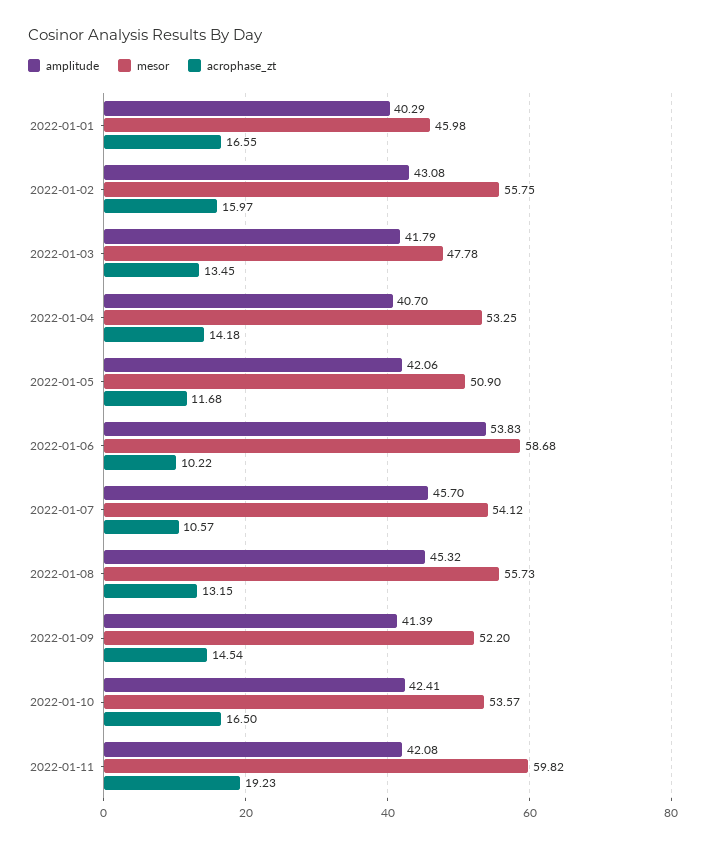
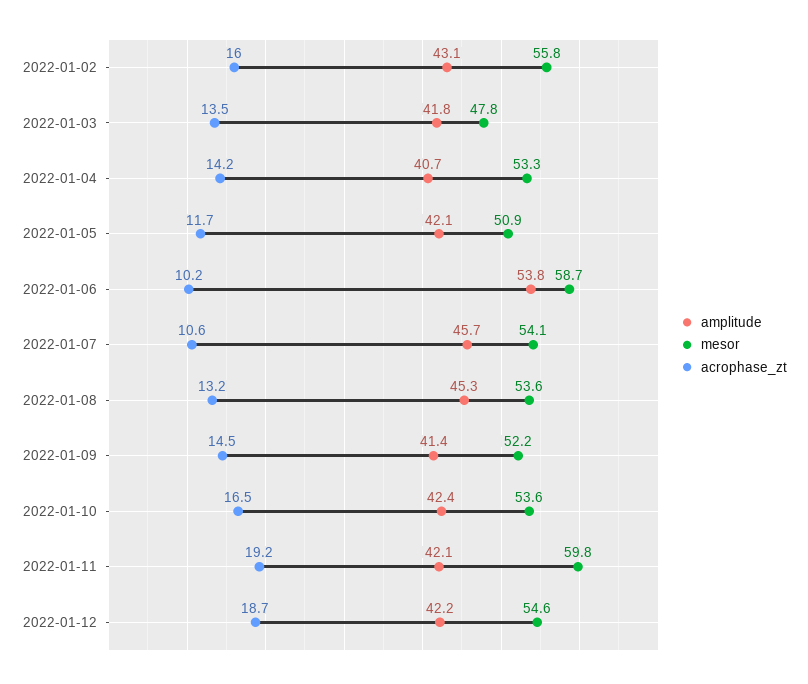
amplitude, 2022-01-01: 40.29 -> none
mesor, 2022-01-01: 45.98 -> none
acrophase_zt, 2022-01-01: 16.55 -> none
mesor, 2022-01-08: 55.73 -> 53.6
amplitude, 2022-01-12: none -> 42.2
mesor, 2022-01-12: none -> 54.6
acrophase_zt, 2022-01-12: none -> 18.7

